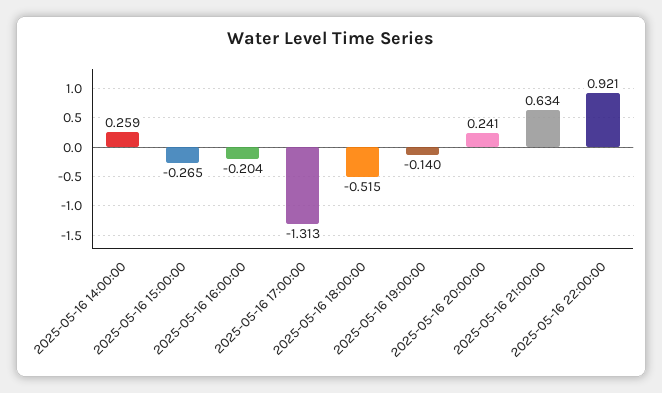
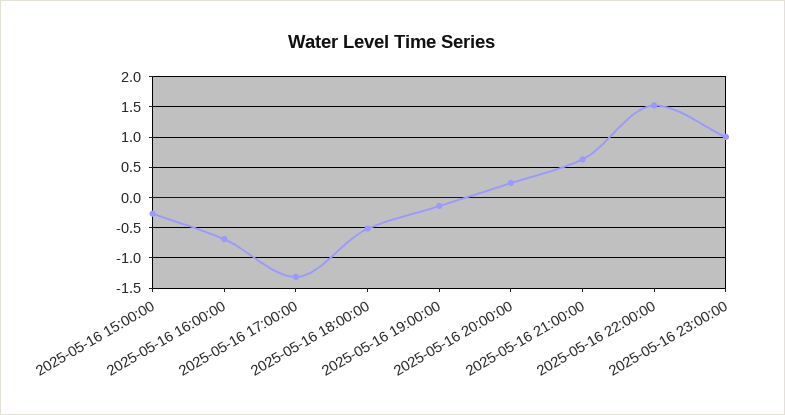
2025-05-16 14:00:00: 0.259 -> none
2025-05-16 16:00:00: -0.204 -> -0.7
2025-05-16 22:00:00: 0.921 -> 1.5
2025-05-16 23:00:00: none -> 1

